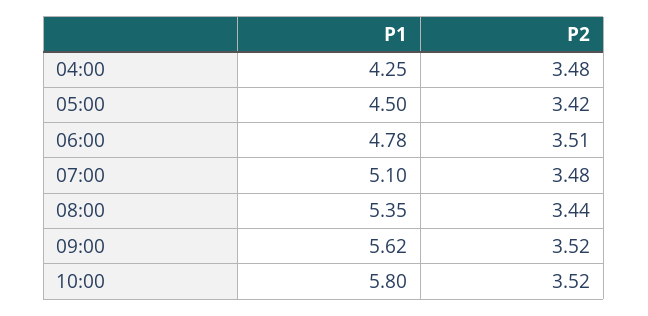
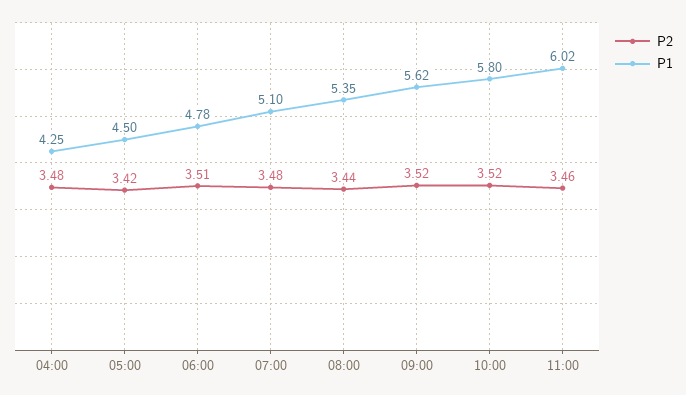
P2, 11:00: none -> 3.46
P1, 11:00: none -> 6.02

